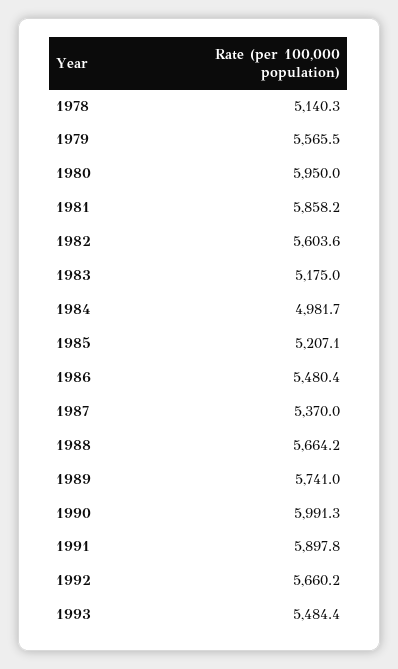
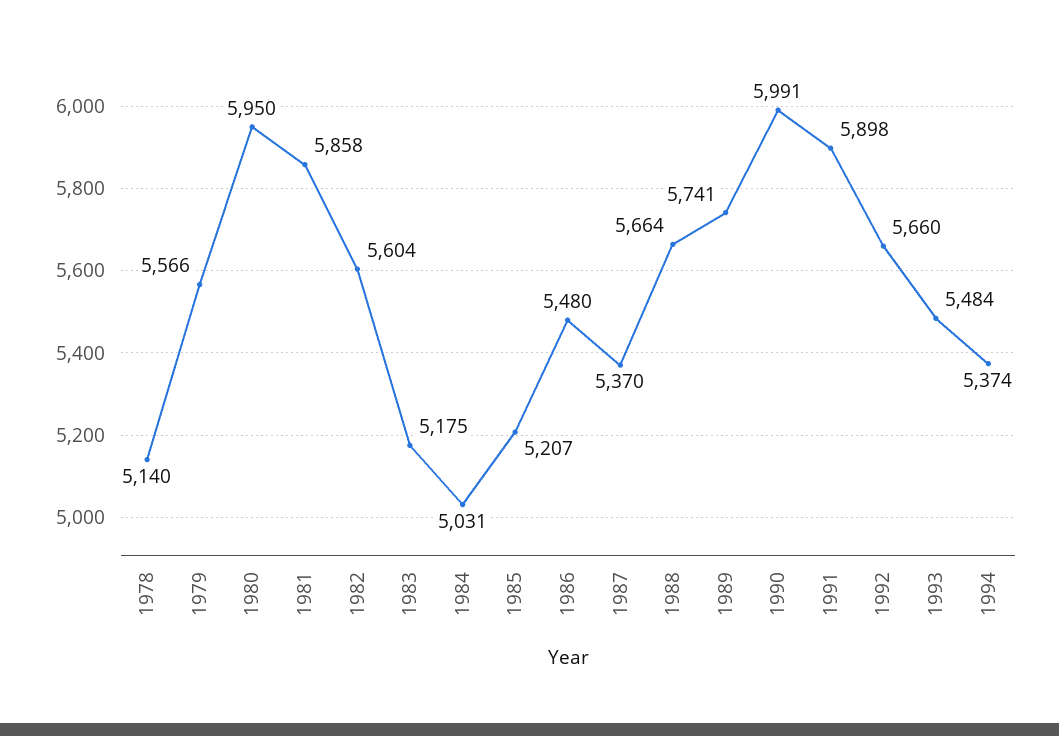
1984: 4981.7 -> 5031
1994: none -> 5374

